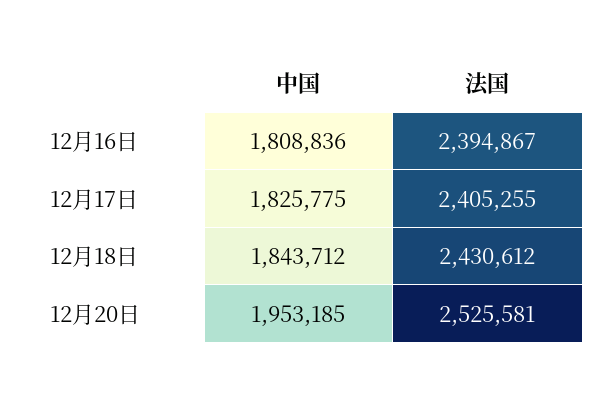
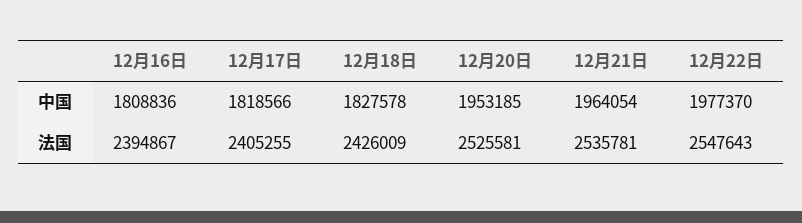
中国, 12月17日: 1825775 -> 1818566
中国, 12月18日: 1843712 -> 1827578
法国, 12月18日: 2430612 -> 2426009
中国, 12月21日: none -> 1964054
中国, 12月22日: none -> 1977370
法国, 12月21日: none -> 2535781
法国, 12月22日: none -> 2547643

